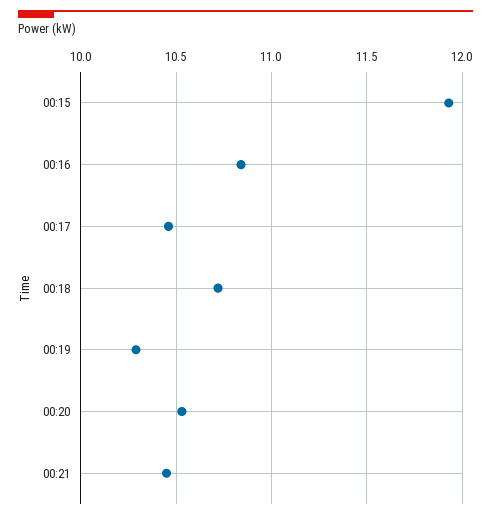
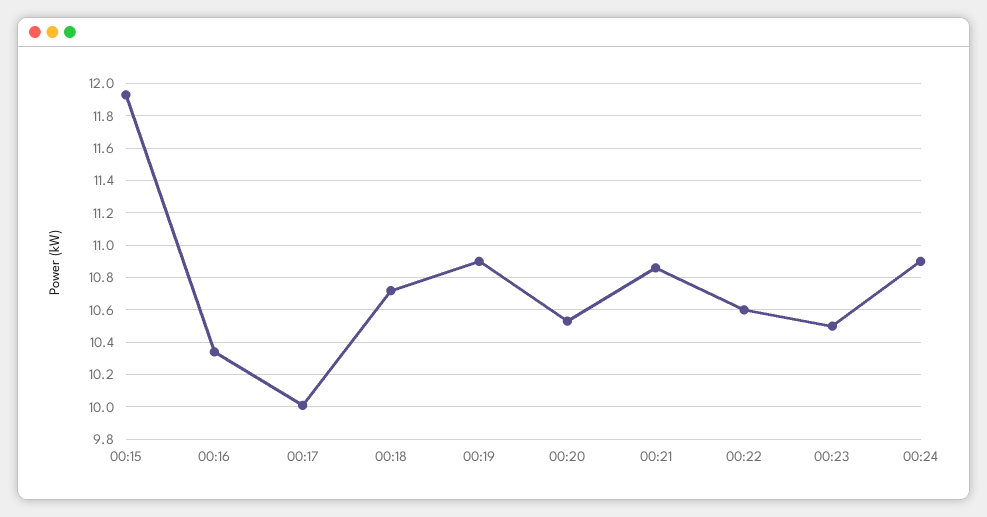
00:16: 10.85 -> 10.35
00:17: 10.45 -> 10
00:19: 10.3 -> 10.9
00:21: 10.45 -> 10.85
00:22: none -> 10.6
00:23: none -> 10.5
00:24: none -> 10.9

